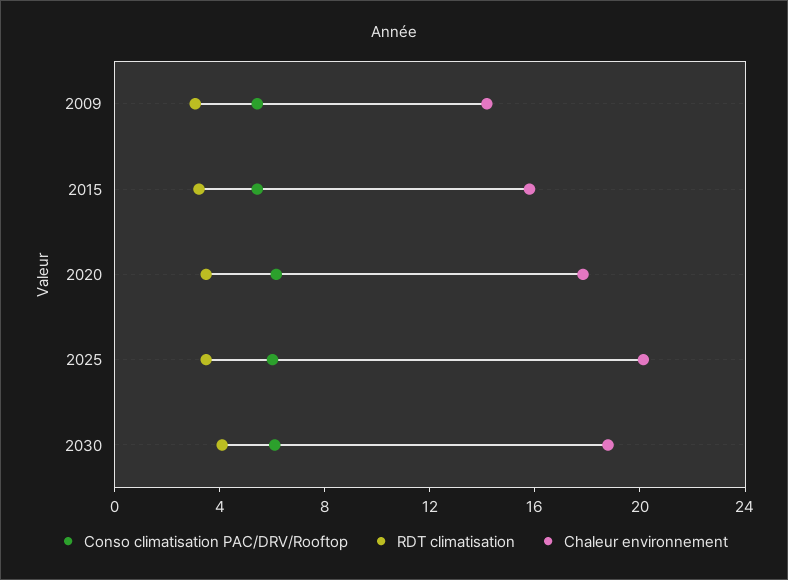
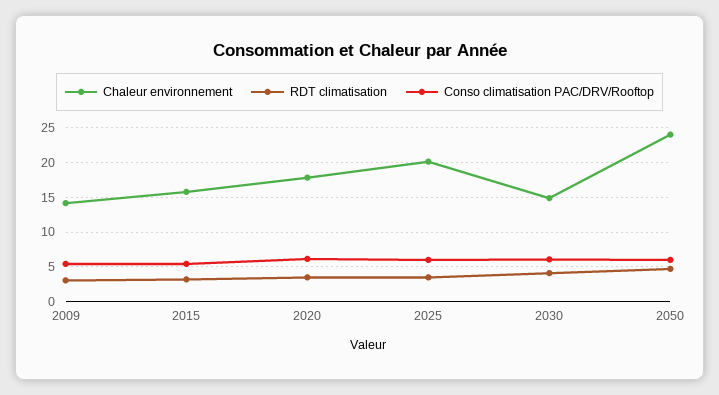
Chaleur environnement, 2030: 19 -> 15
Chaleur environnement, 2050: none -> 24
RDT climatisation, 2050: none -> 5
Conso climatisation PAC/DRV/Rooftop, 2050: none -> 6

